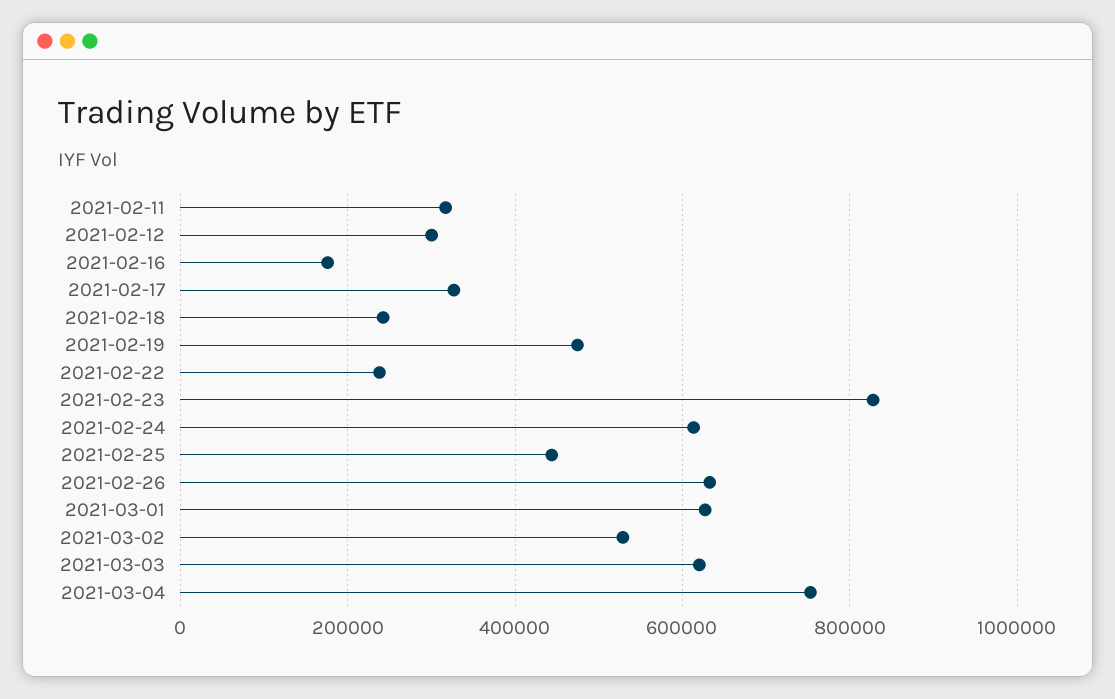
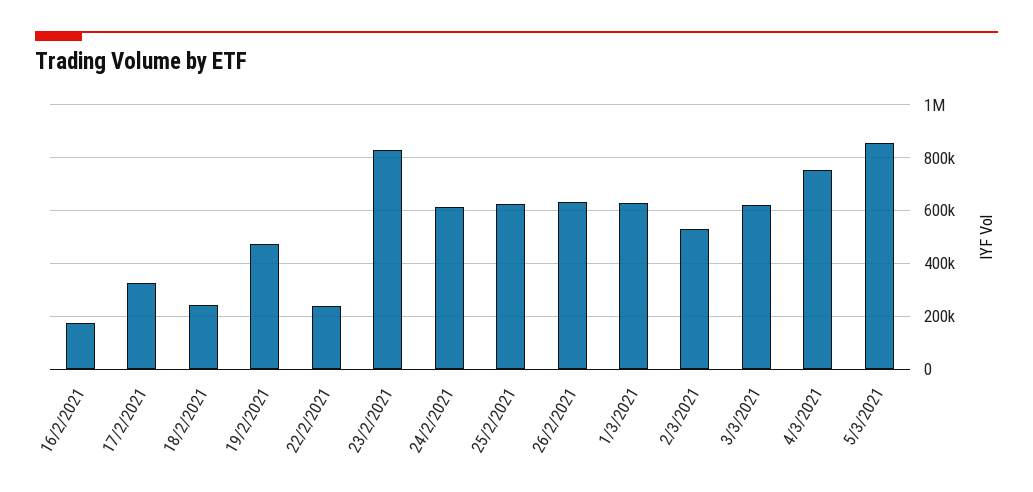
2021-02-11: 320000 -> none
2021-02-12: 300000 -> none
2021-02-25: 440000 -> 625000
5/3/2021: none -> 850000

